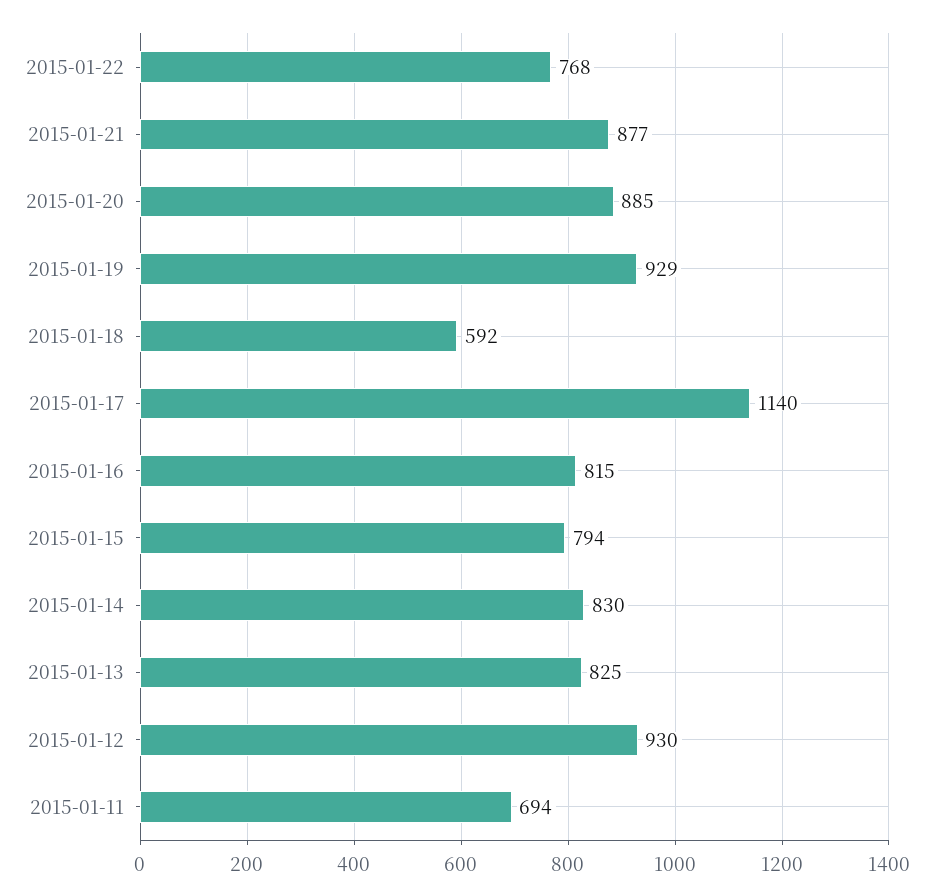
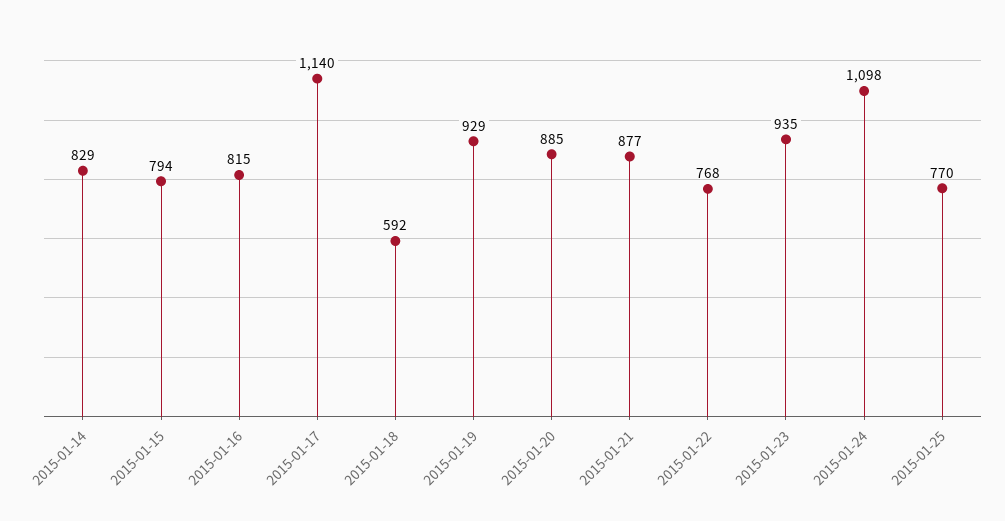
2015-01-14: 830 -> 829
2015-01-13: 825 -> none
2015-01-12: 930 -> none
2015-01-11: 694 -> none
2015-01-23: none -> 935
2015-01-24: none -> 1098
2015-01-25: none -> 770

